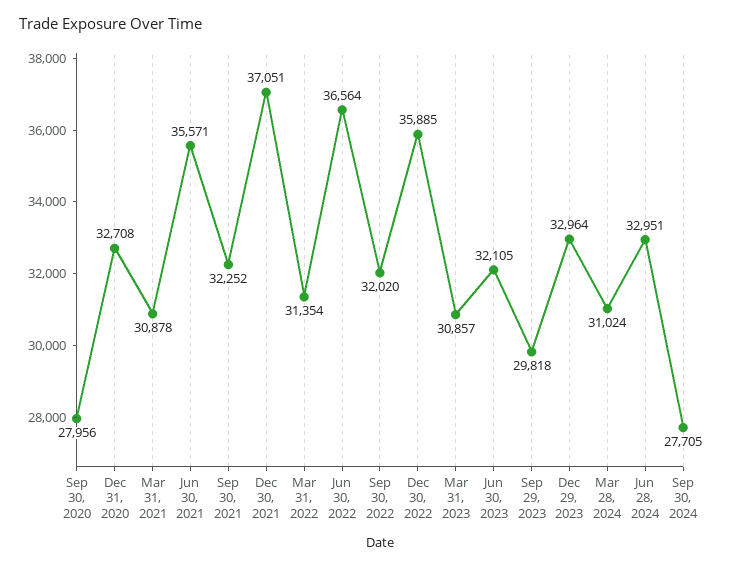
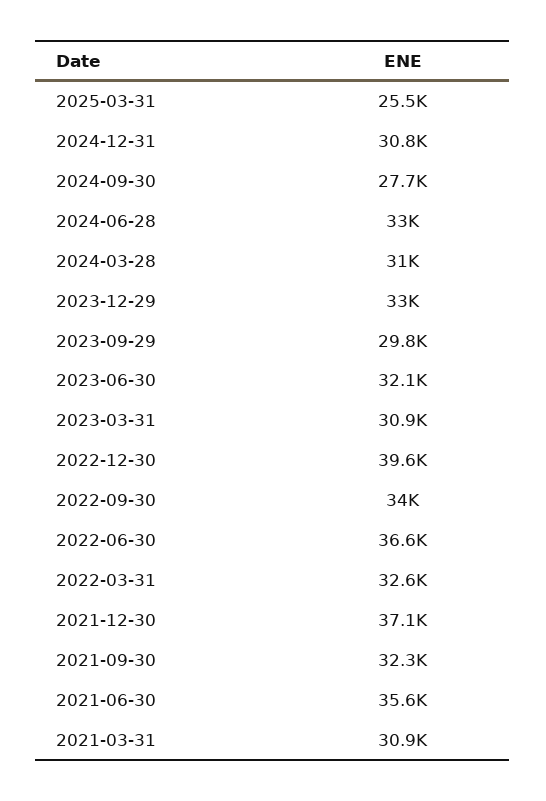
Sep 30, 2020: 27956 -> none
Dec 31, 2020: 32708 -> none
Mar 31, 2022: 31354 -> 32600
Sep 30, 2022: 32020 -> 34000
Dec 30, 2022: 35885 -> 39600
2025-03-31: none -> 25500
2024-12-31: none -> 30800

